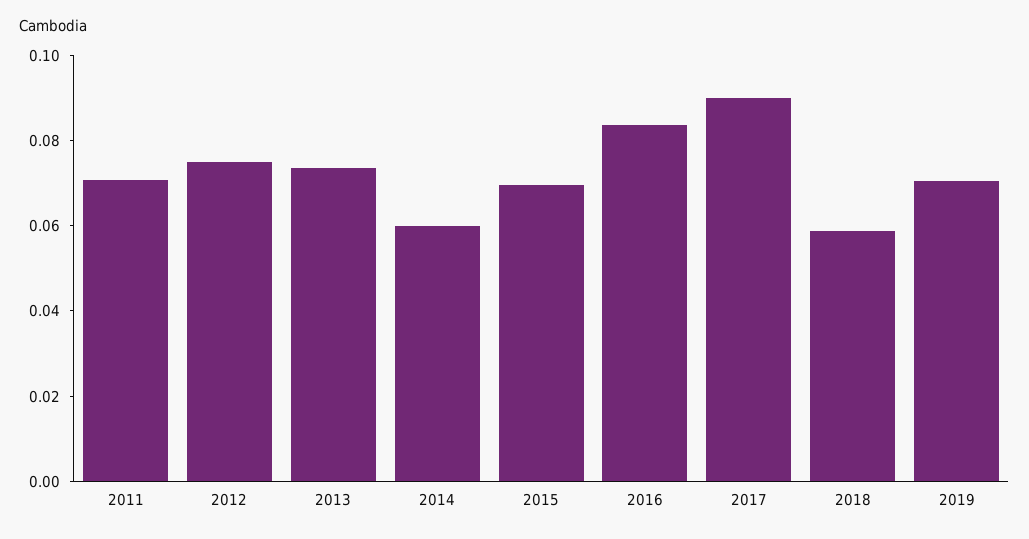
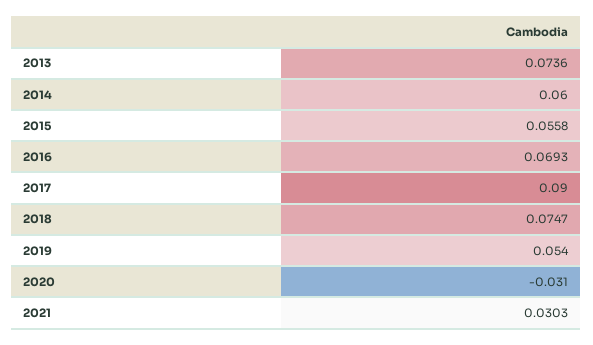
2011: 0.07 -> none
2012: 0.075 -> none
2015: 0.07 -> 0.0558
2016: 0.085 -> 0.0693
2018: 0.06 -> 0.0747
2019: 0.07 -> 0.054
2020: none -> -0.031
2021: none -> 0.0303

